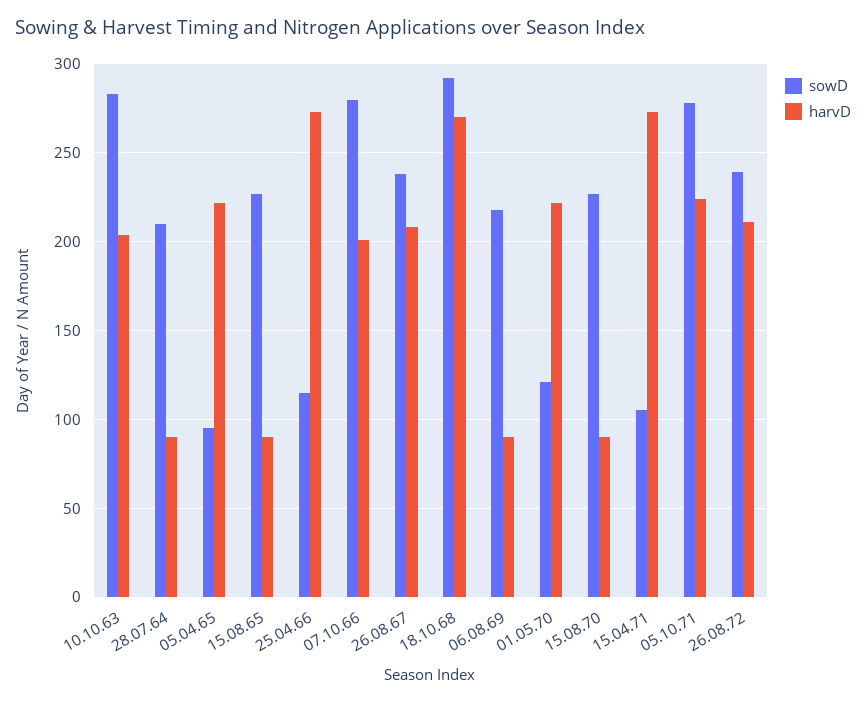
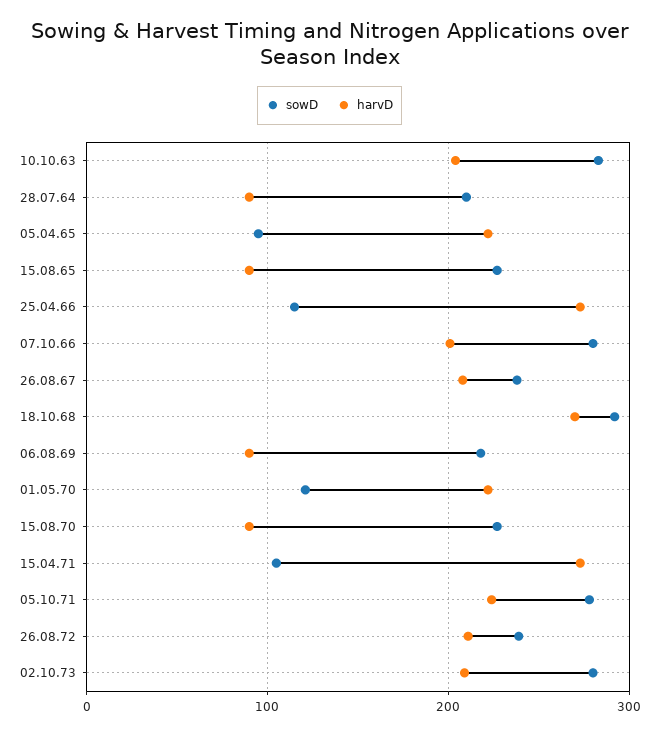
sowD, 02.10.73: none -> 280
harvD, 02.10.73: none -> 210

